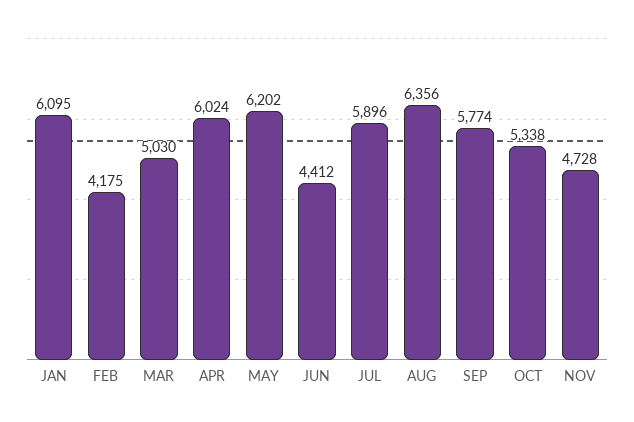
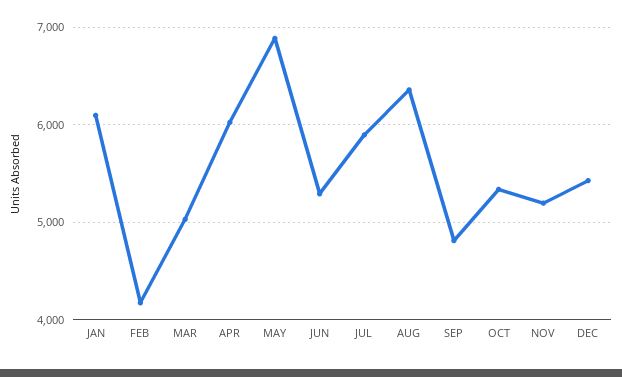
MAY: 6202 -> 6900
JUN: 4412 -> 5300
SEP: 5774 -> 4800
NOV: 4728 -> 5200
DEC: none -> 5400

